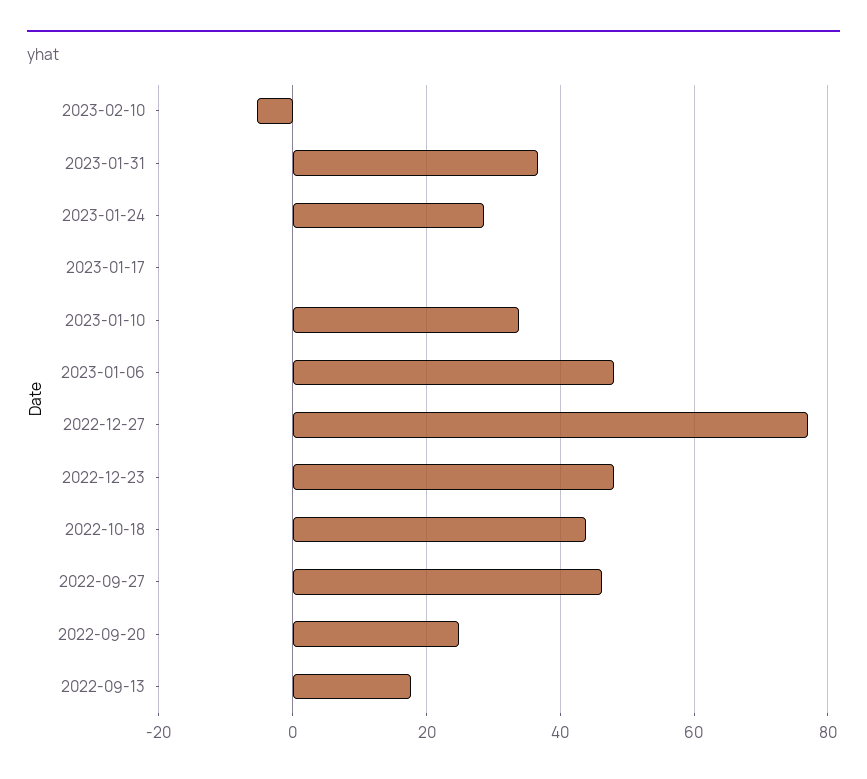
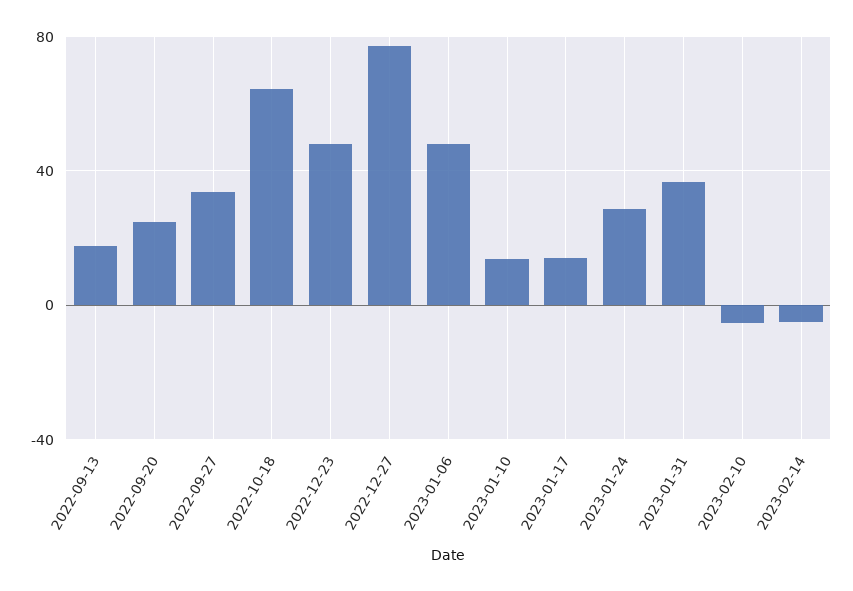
2023-01-17: 0 -> 15
2023-01-10: 34 -> 15
2022-10-18: 44 -> 65
2022-09-27: 46 -> 35
2023-02-14: none -> -5

